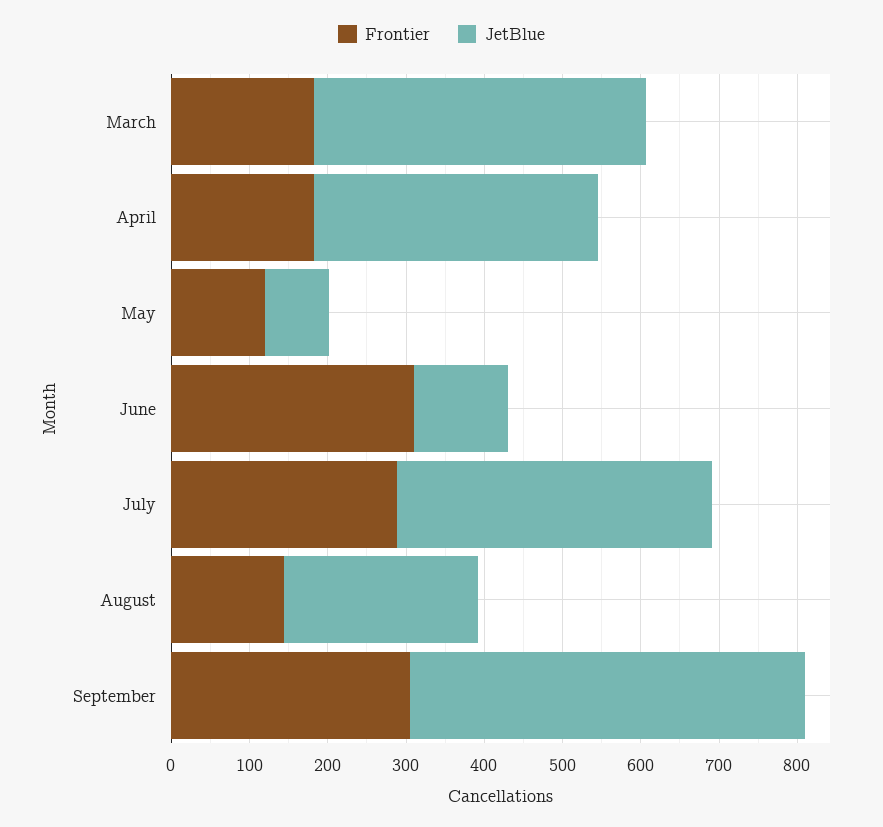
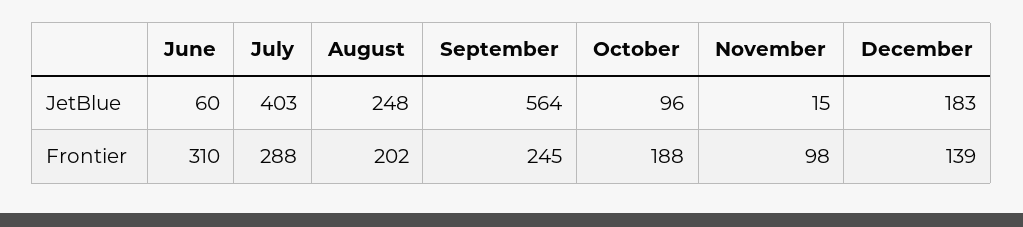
Frontier, March: 180 -> none
JetBlue, March: 420 -> none
Frontier, April: 180 -> none
JetBlue, April: 360 -> none
Frontier, May: 120 -> none
JetBlue, May: 80 -> none
JetBlue, June: 120 -> 60
Frontier, August: 140 -> 202
Frontier, September: 300 -> 245
JetBlue, September: 500 -> 564
JetBlue, October: none -> 96
JetBlue, November: none -> 15
JetBlue, December: none -> 183
Frontier, October: none -> 188
Frontier, November: none -> 98
Frontier, December: none -> 139

